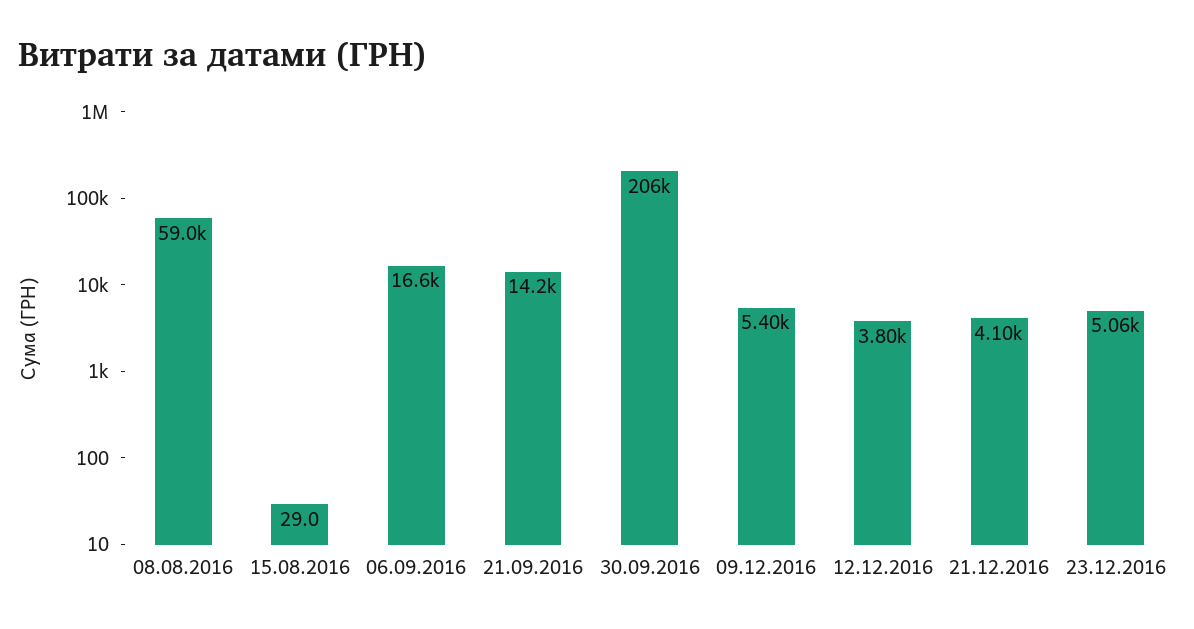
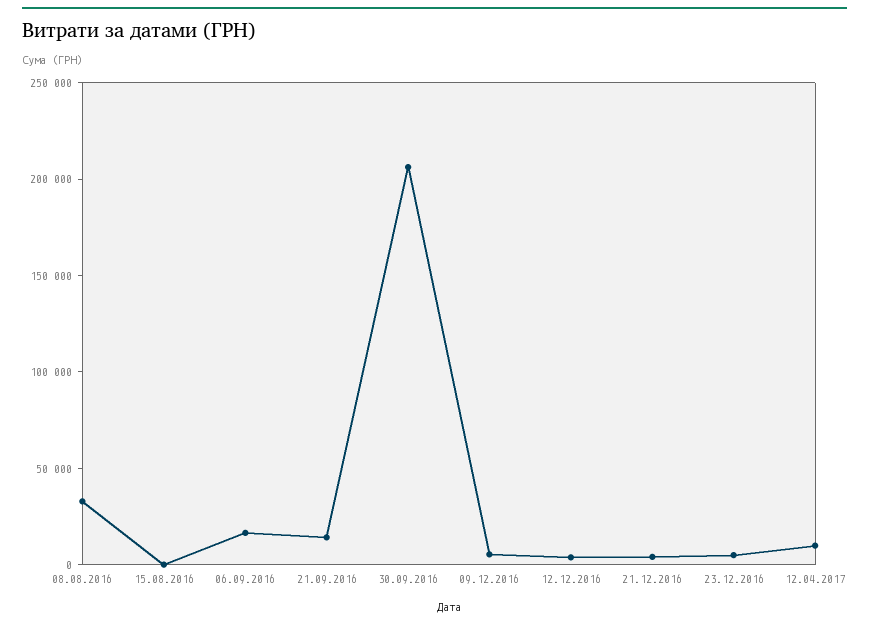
08.08.2016: 59000 -> 30000
12.04.2017: none -> 10000

